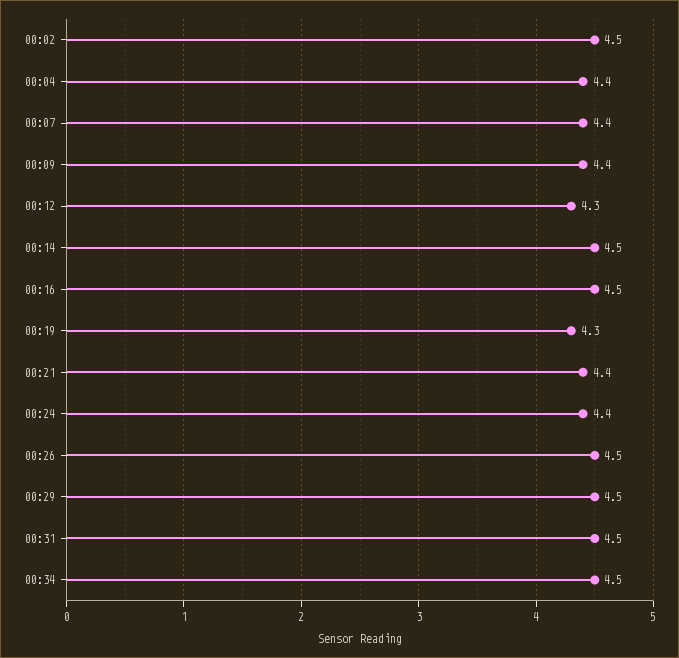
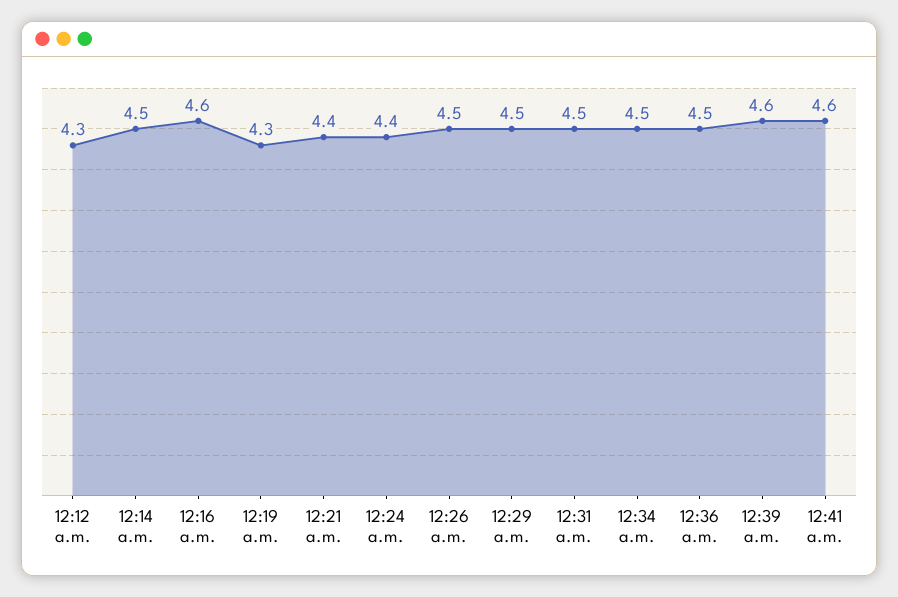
00:02: 4.5 -> none
00:04: 4.4 -> none
00:07: 4.4 -> none
00:09: 4.4 -> none
00:16: 4.5 -> 4.6
12:36 a.m.: none -> 4.5
12:39 a.m.: none -> 4.6
12:41 a.m.: none -> 4.6

